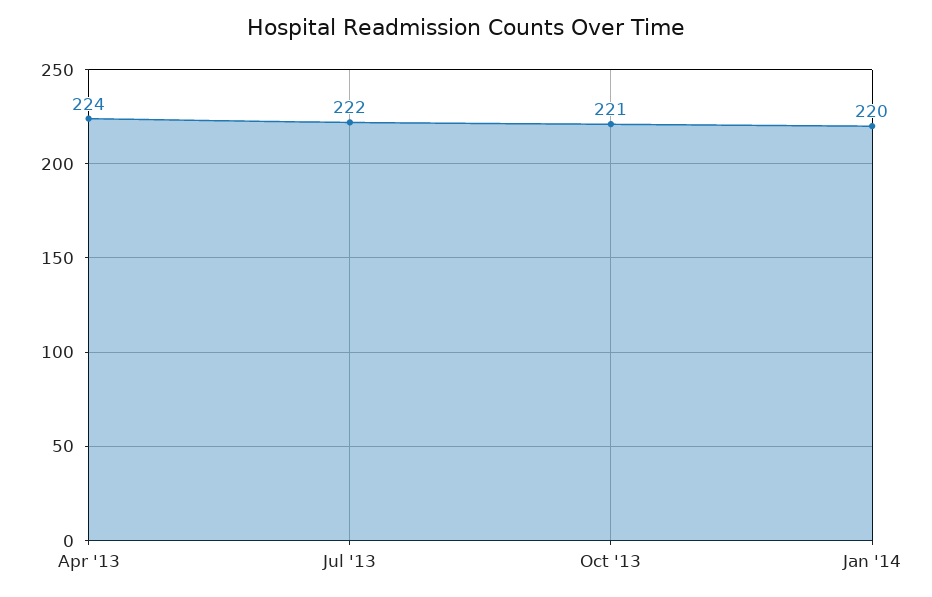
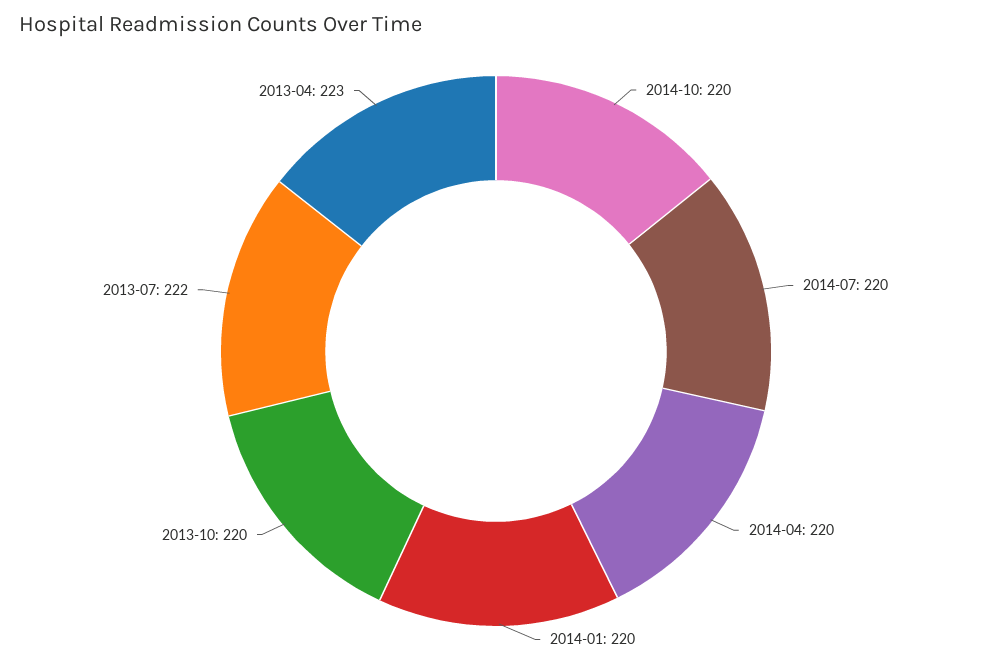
Apr '13: 224 -> 223
Oct '13: 221 -> 220
2014-10: none -> 220
2014-07: none -> 220
2014-04: none -> 220

